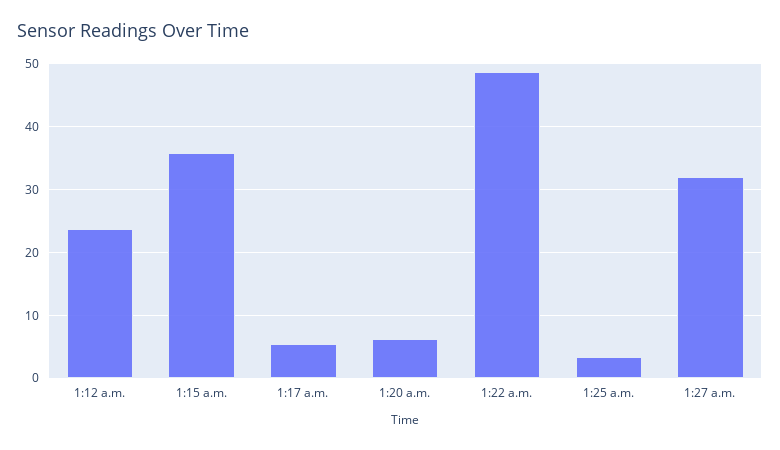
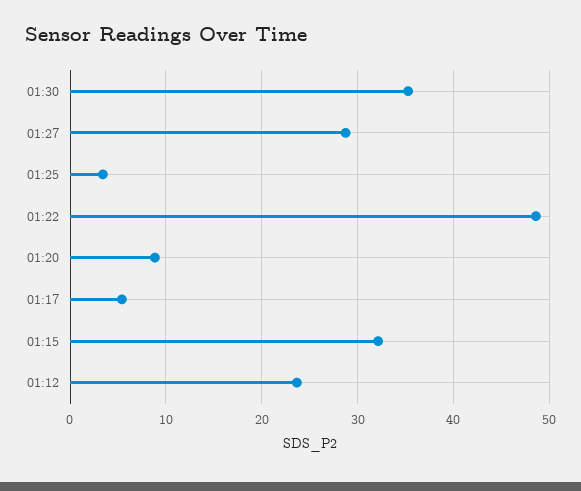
1:15 a.m.: 36 -> 32
1:20 a.m.: 6 -> 9
1:27 a.m.: 32 -> 29
01:30: none -> 35

